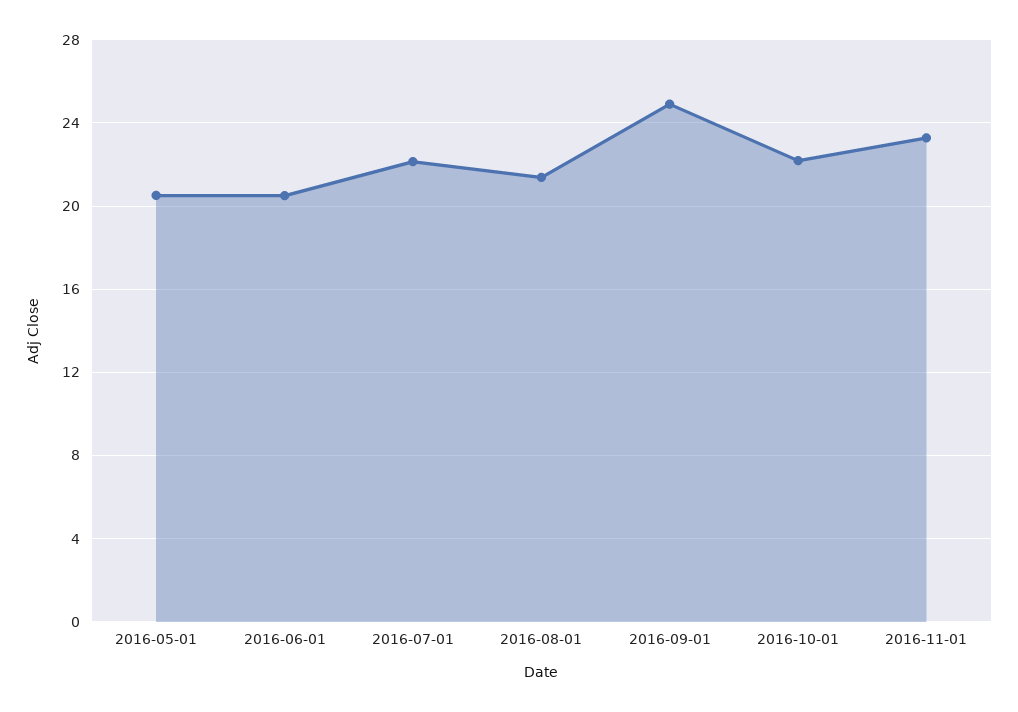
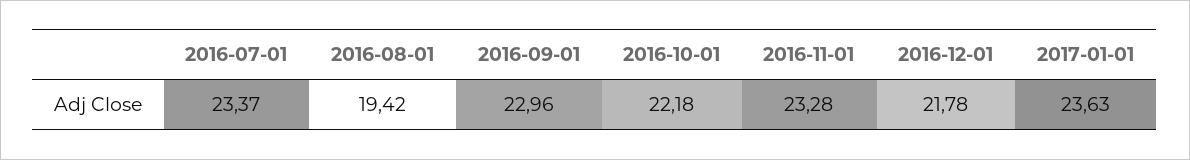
2016-05-01: 20.5 -> none
2016-06-01: 20.5 -> none
2016-07-01: 22 -> 23.37
2016-08-01: 21.5 -> 19.42
2016-09-01: 25 -> 22.96
2016-12-01: none -> 21.78
2017-01-01: none -> 23.63

